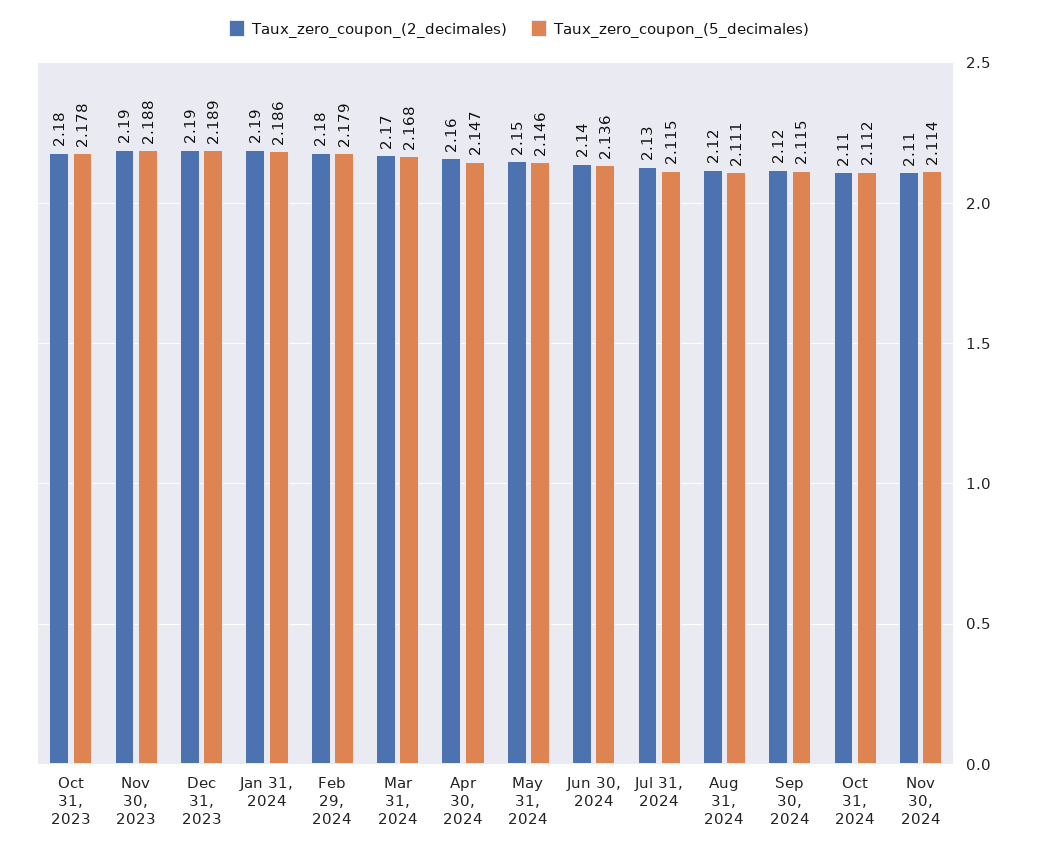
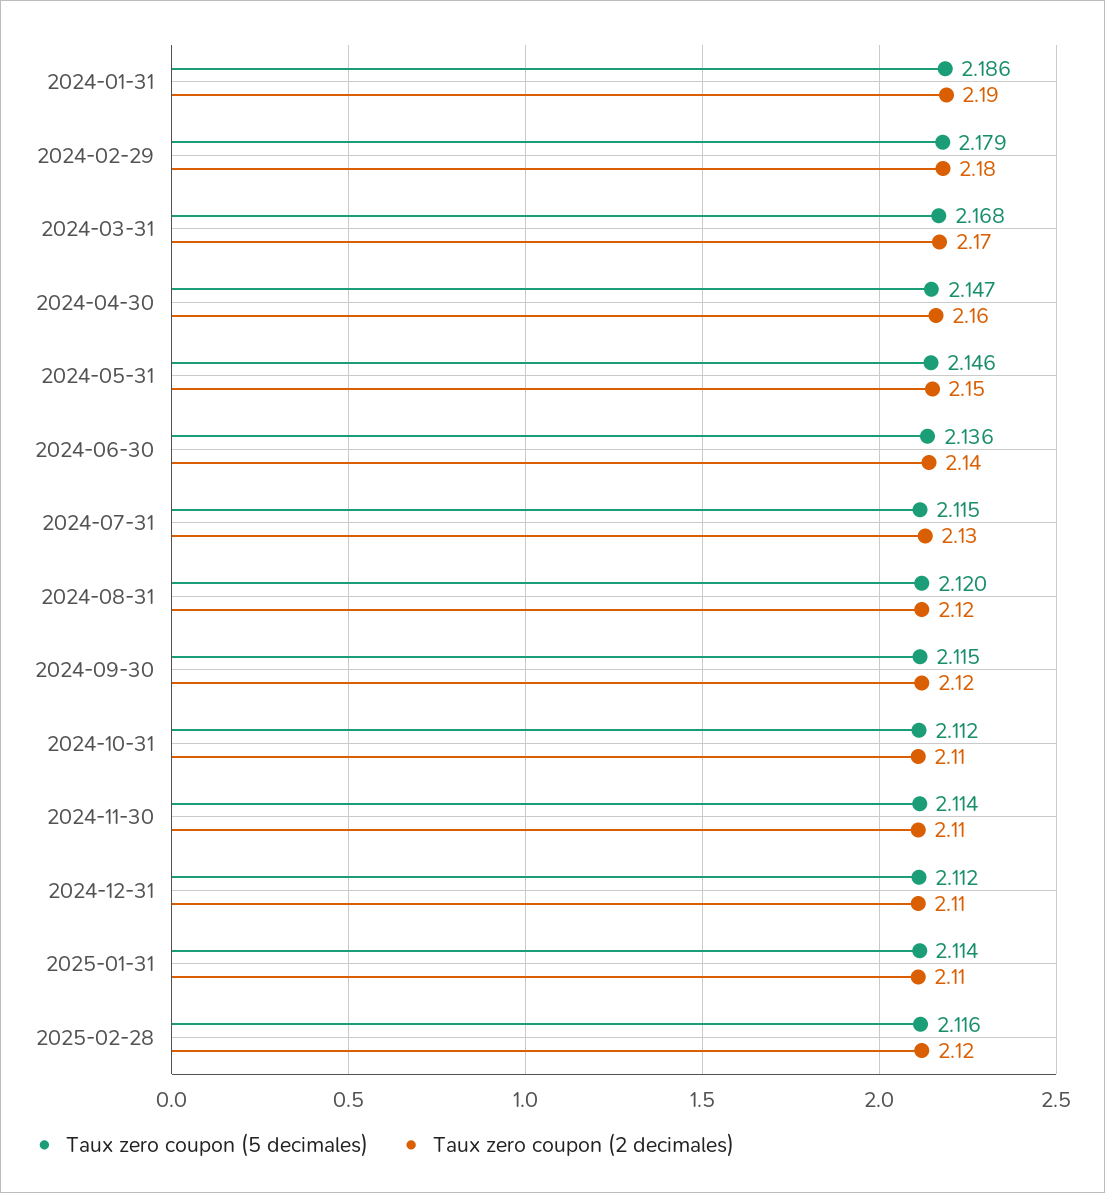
Taux_zero_coupon_(2_decimales), Oct 31, 2023: 2.18 -> none
Taux_zero_coupon_(5_decimales), Oct 31, 2023: 2.178 -> none
Taux_zero_coupon_(2_decimales), Nov 30, 2023: 2.19 -> none
Taux_zero_coupon_(5_decimales), Nov 30, 2023: 2.188 -> none
Taux_zero_coupon_(2_decimales), Dec 31, 2023: 2.19 -> none
Taux_zero_coupon_(5_decimales), Dec 31, 2023: 2.189 -> none
Taux_zero_coupon_(5_decimales), Aug 31, 2024: 2.111 -> 2.12
Taux_zero_coupon_(5_decimales), 2024-12-31: none -> 2.112
Taux_zero_coupon_(2_decimales), 2024-12-31: none -> 2.11
Taux_zero_coupon_(5_decimales), 2025-01-31: none -> 2.114
Taux_zero_coupon_(2_decimales), 2025-01-31: none -> 2.11
Taux_zero_coupon_(5_decimales), 2025-02-28: none -> 2.116
Taux_zero_coupon_(2_decimales), 2025-02-28: none -> 2.12

